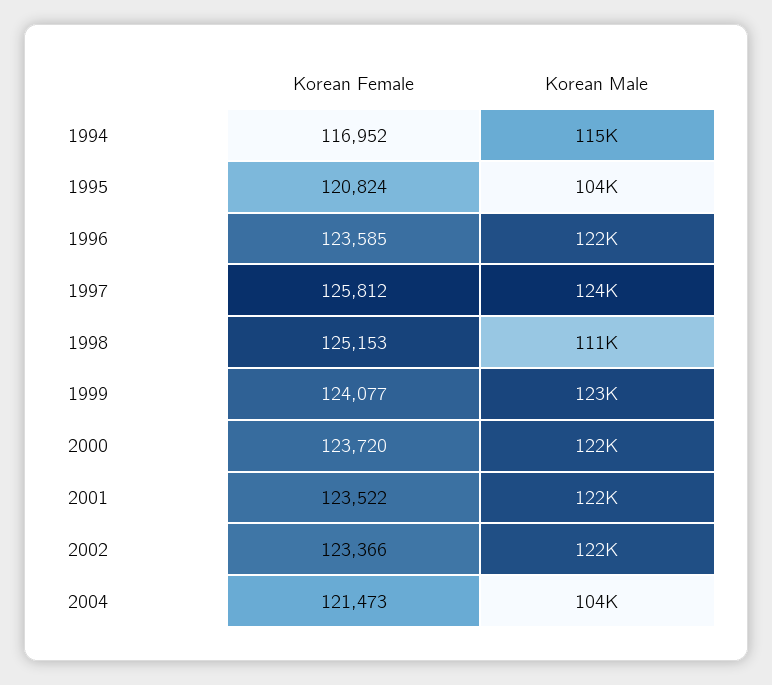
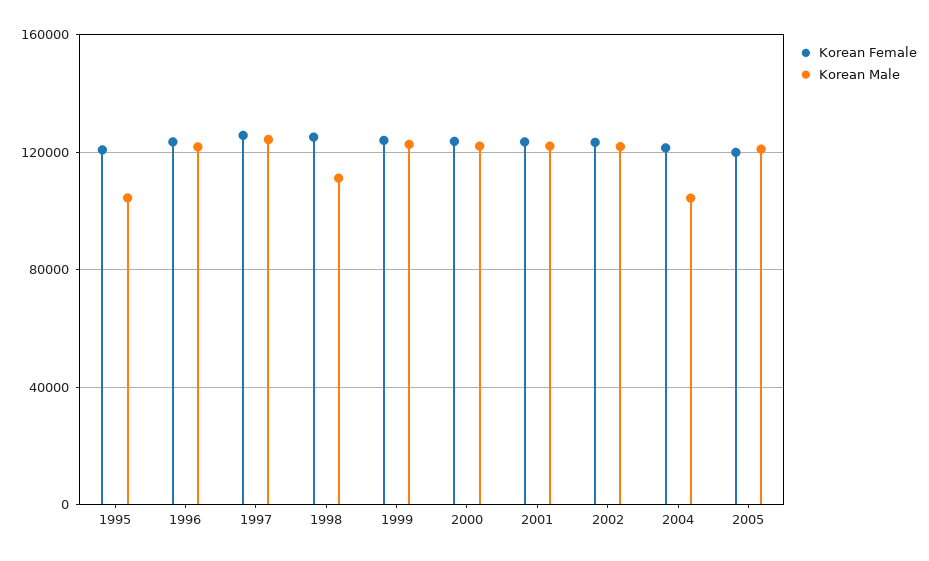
Korean Female, 1994: 116952 -> none
Korean Male, 1994: 115000 -> none
Korean Female, 2005: none -> 120000
Korean Male, 2005: none -> 120000

